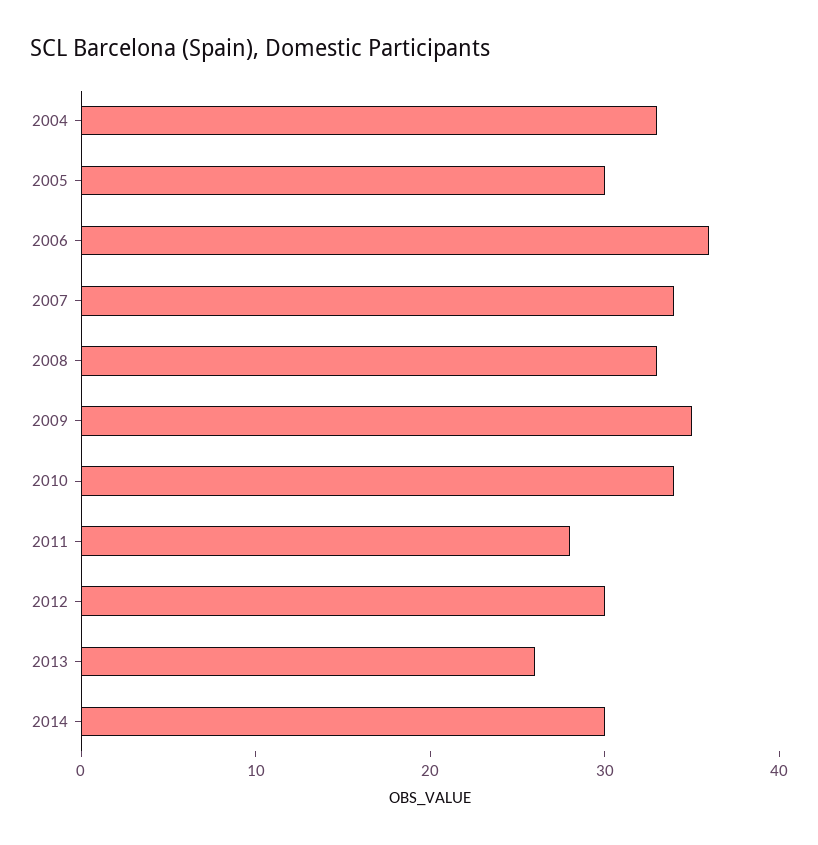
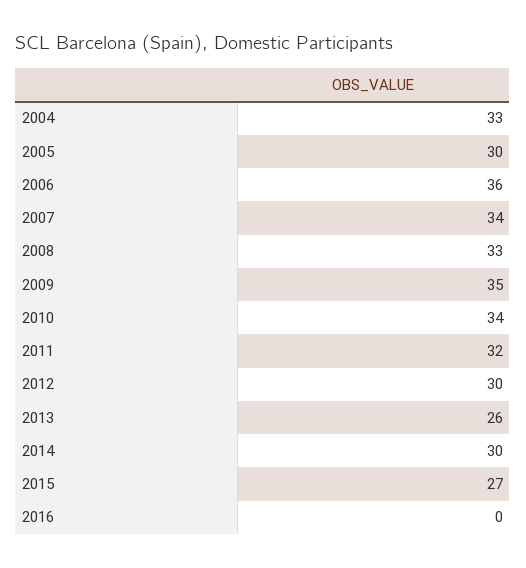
2011: 28 -> 32
2015: none -> 27
2016: none -> 0

